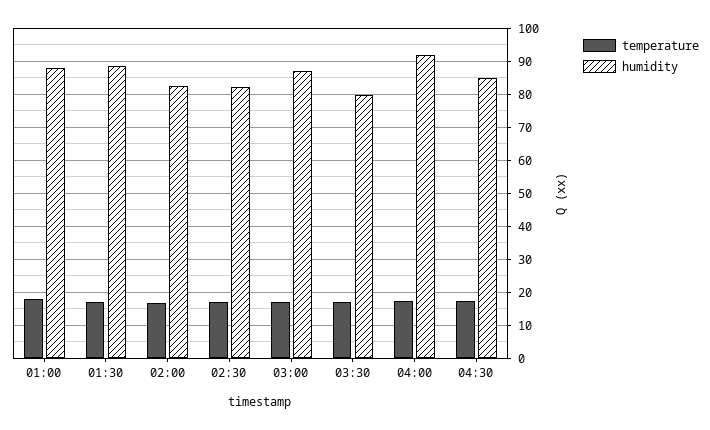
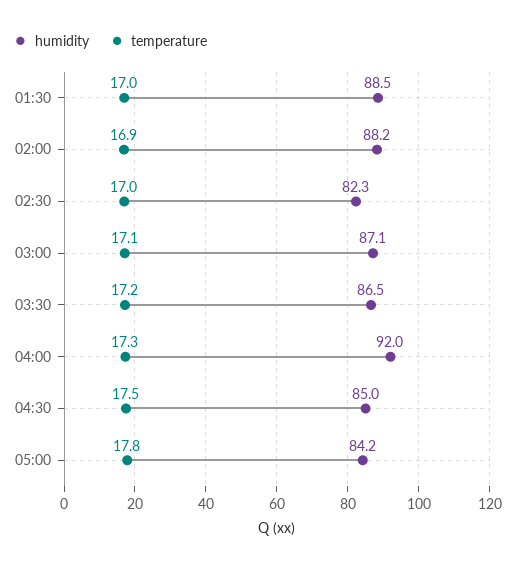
temperature, 01:00: 18 -> none
humidity, 01:00: 88 -> none
humidity, 02:00: 82 -> 88.2
humidity, 03:30: 80 -> 86.5
humidity, 05:00: none -> 84.2
temperature, 05:00: none -> 17.8

